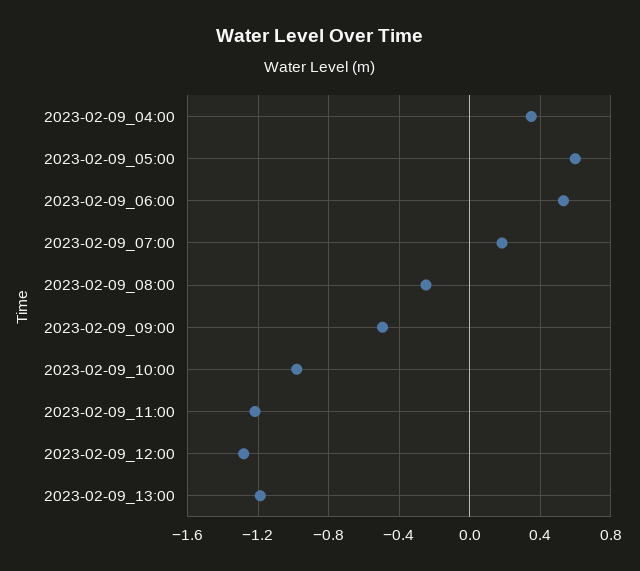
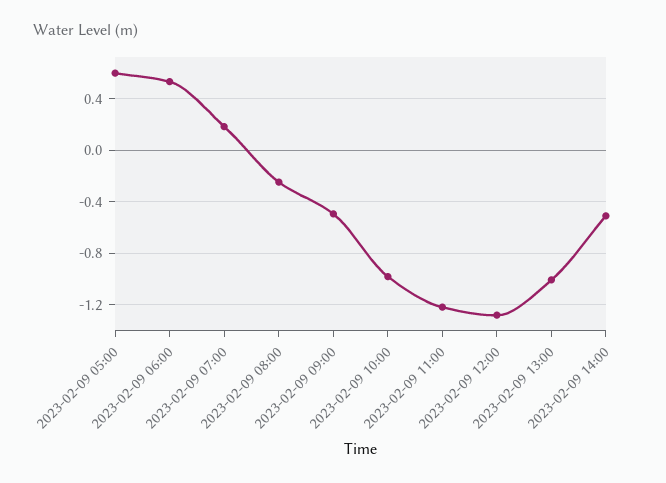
2023-02-09_04:00: 0.35 -> none
2023-02-09_13:00: -1.2 -> -1
2023-02-09 14:00: none -> -0.5

